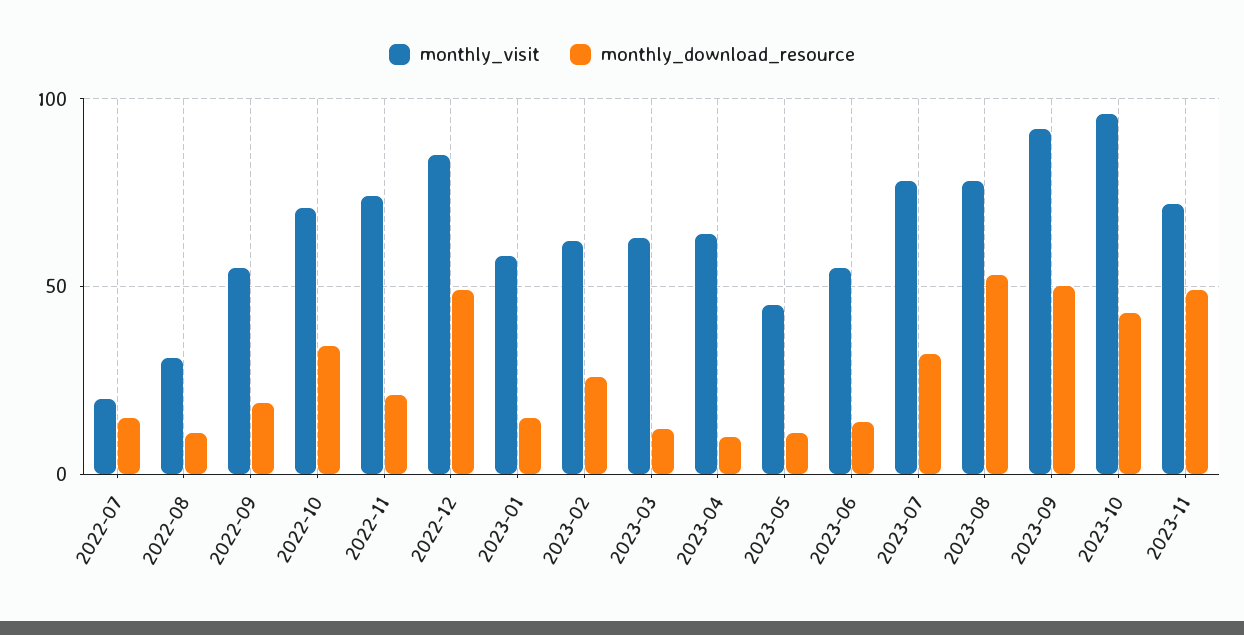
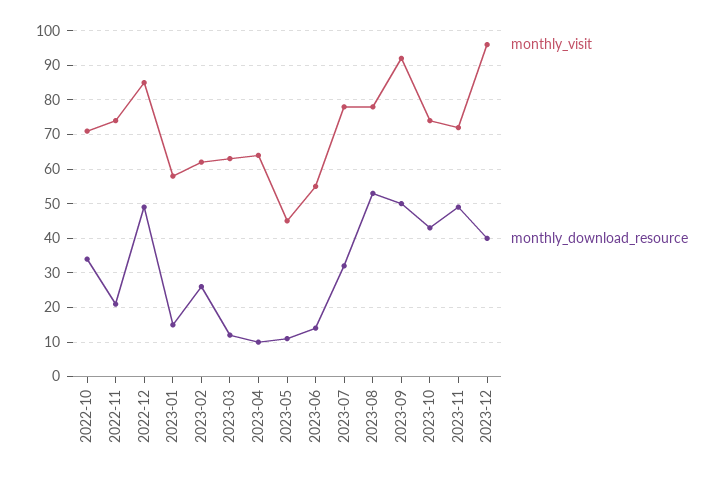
monthly_visit, 2022-07: 20 -> none
monthly_download_resource, 2022-07: 15 -> none
monthly_visit, 2022-08: 30 -> none
monthly_download_resource, 2022-08: 10 -> none
monthly_visit, 2022-09: 55 -> none
monthly_download_resource, 2022-09: 20 -> none
monthly_visit, 2023-10: 95 -> 75
monthly_visit, 2023-12: none -> 95
monthly_download_resource, 2023-12: none -> 40

